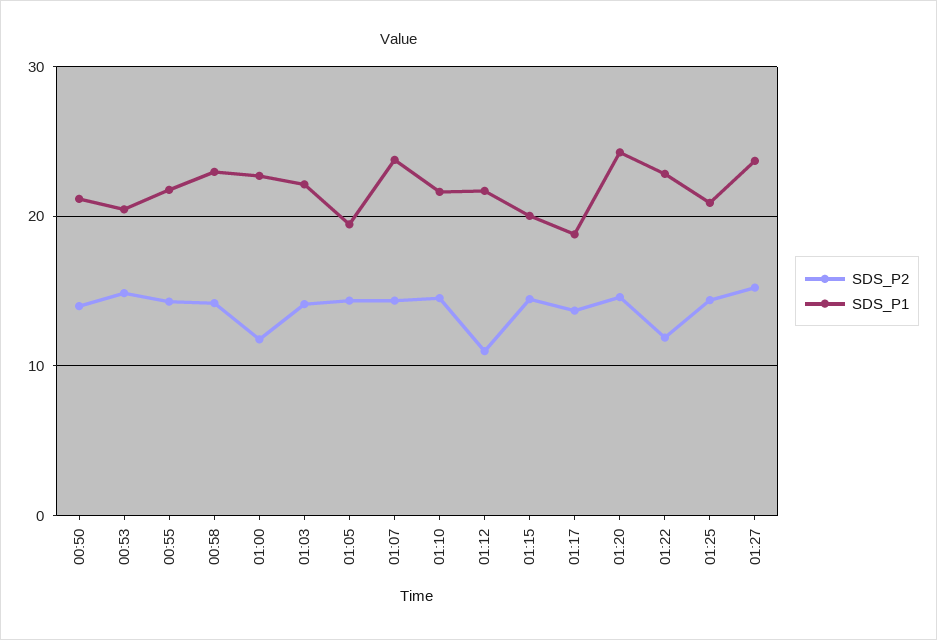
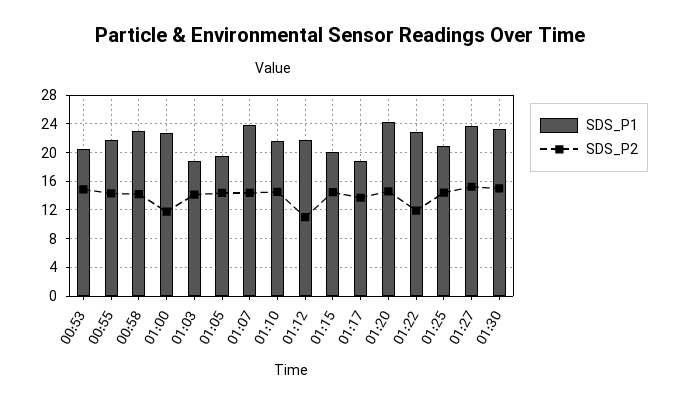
SDS_P2, 00:50: 14 -> none
SDS_P1, 00:50: 21 -> none
SDS_P1, 01:03: 22 -> 19
SDS_P1, 01:30: none -> 23
SDS_P2, 01:30: none -> 15

